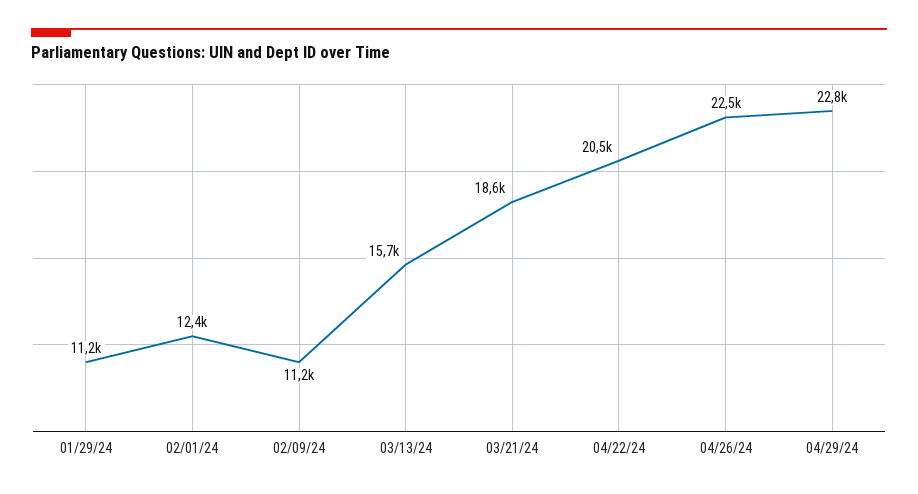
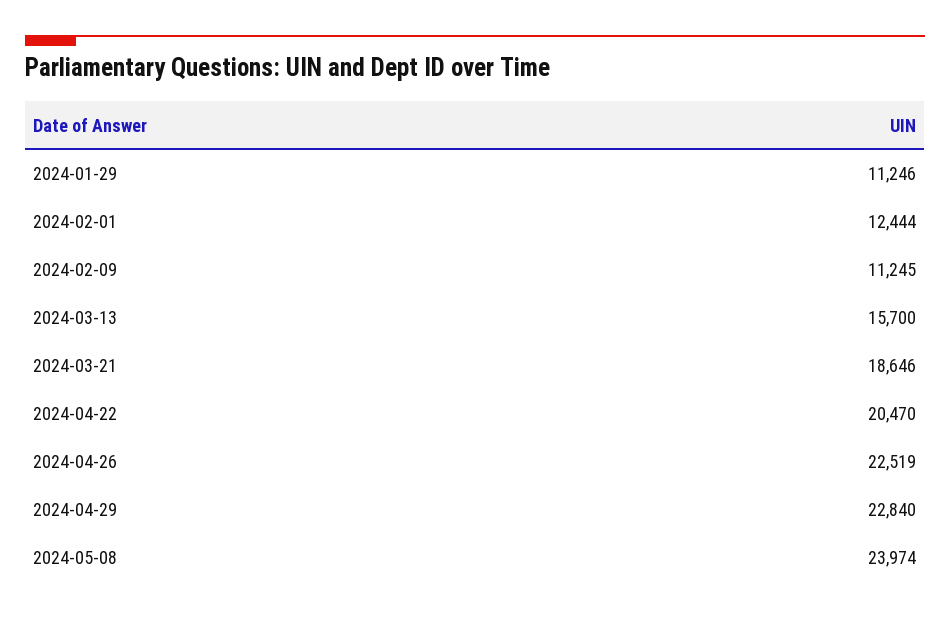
2024-05-08: none -> 23974

